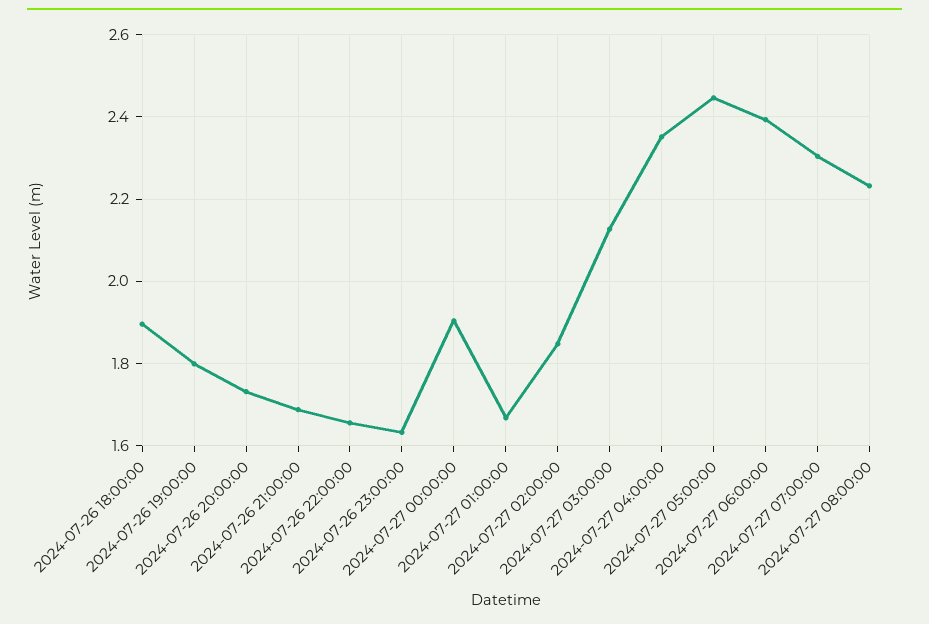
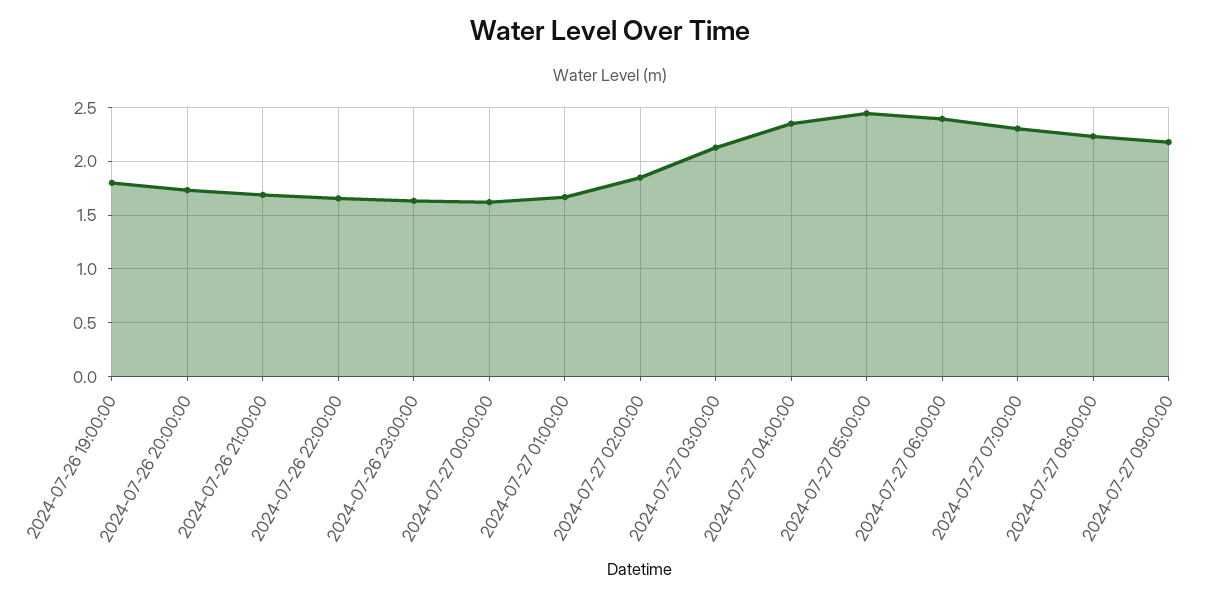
2024-07-26 18:00:00: 1.9 -> none
2024-07-27 00:00:00: 1.9 -> 1.6
2024-07-27 09:00:00: none -> 2.2

